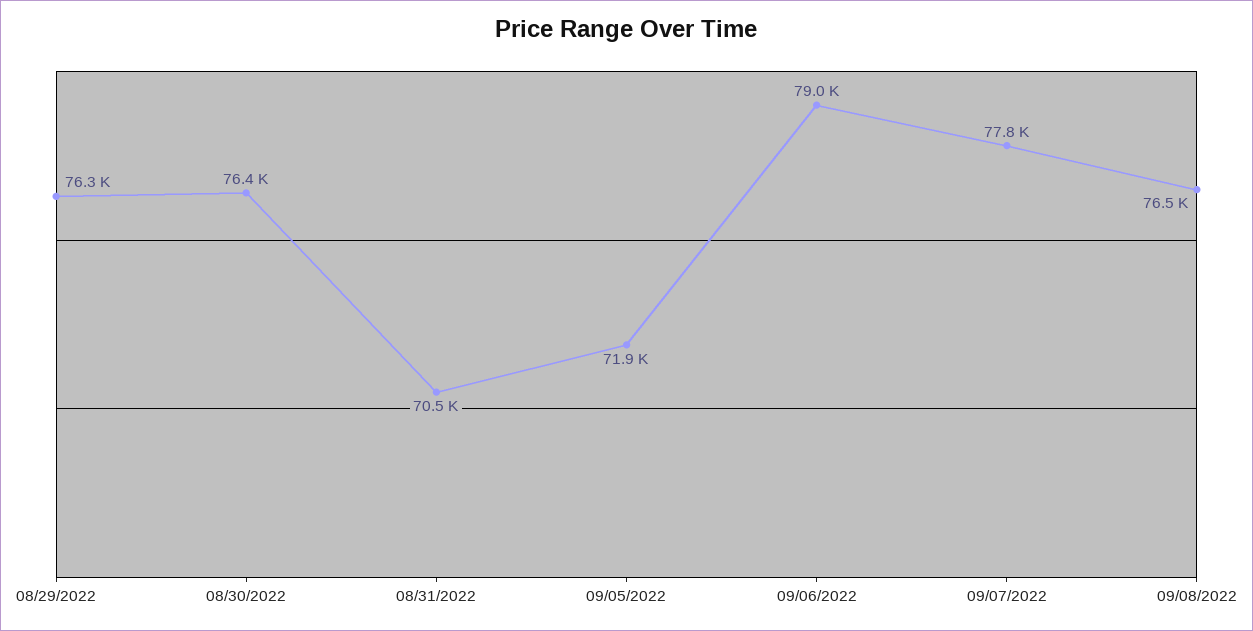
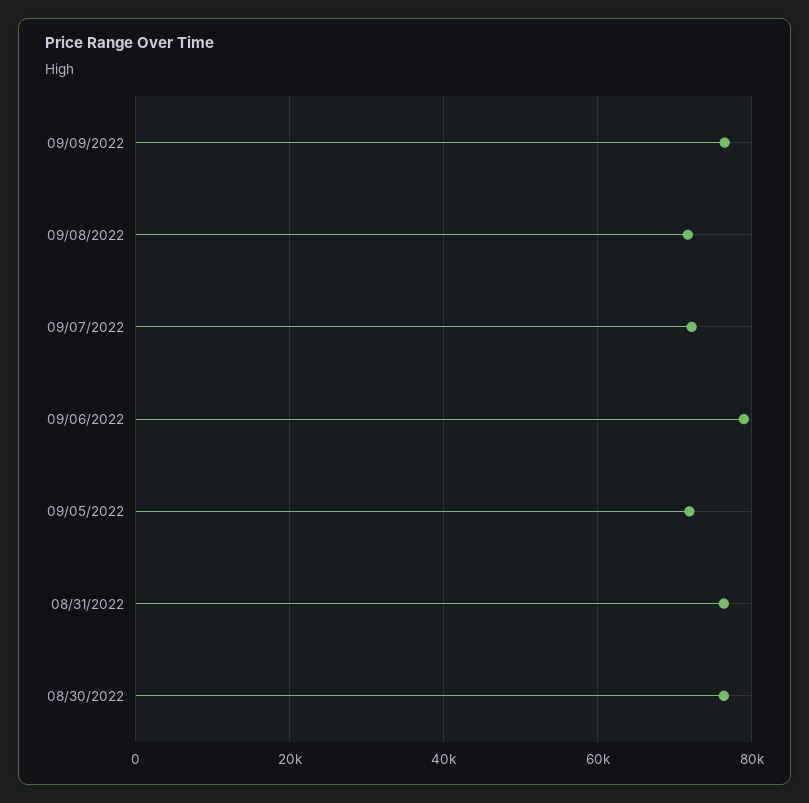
08/29/2022: 76300 -> none
08/31/2022: 70500 -> 76000
09/07/2022: 77800 -> 72000
09/08/2022: 76500 -> 72000
09/09/2022: none -> 76000

